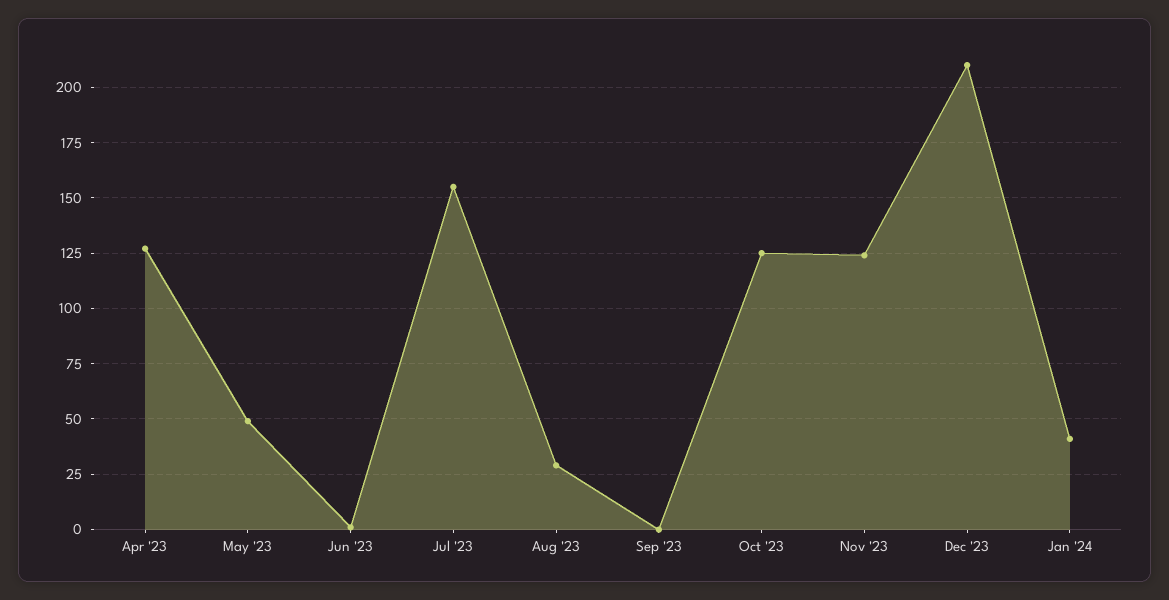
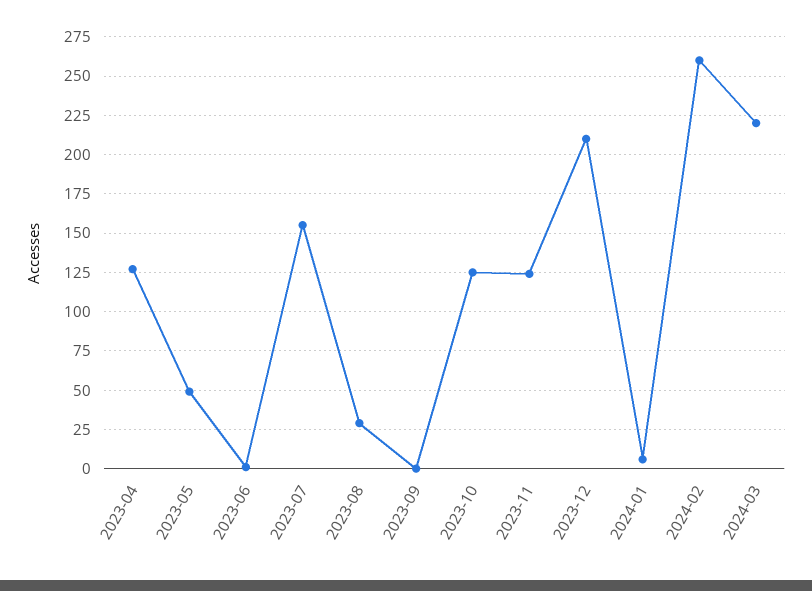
Jan '24: 40 -> 5
2024-02: none -> 260
2024-03: none -> 220

